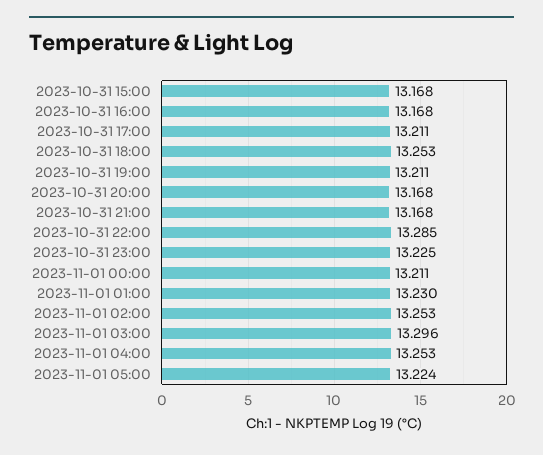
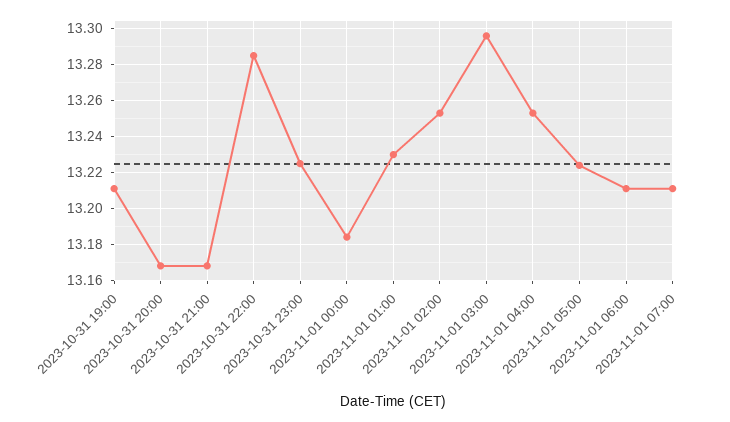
2023-10-31 15:00: 13.168 -> none
2023-10-31 16:00: 13.168 -> none
2023-10-31 17:00: 13.211 -> none
2023-10-31 18:00: 13.253 -> none
2023-11-01 00:00: 13.211 -> 13.185
2023-11-01 06:00: none -> 13.21
2023-11-01 07:00: none -> 13.21

